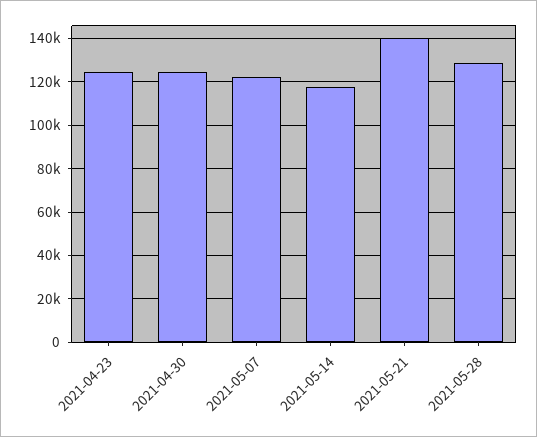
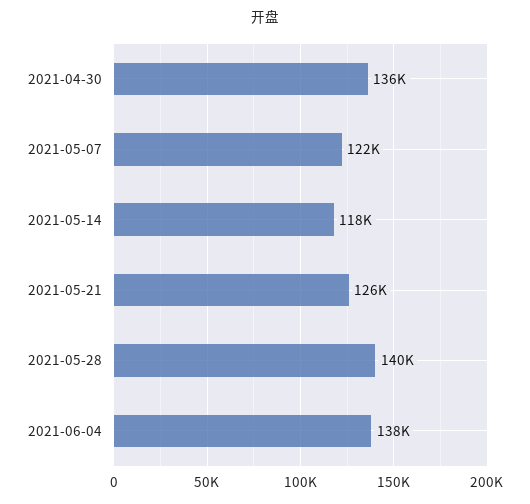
2021-04-23: 125000 -> none
2021-04-30: 125000 -> 136000
2021-05-21: 140000 -> 126000
2021-05-28: 130000 -> 140000
2021-06-04: none -> 138000

